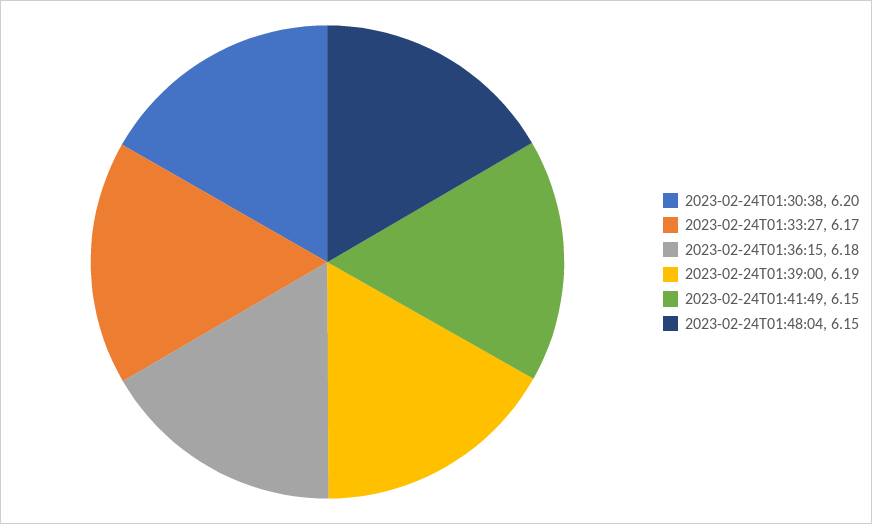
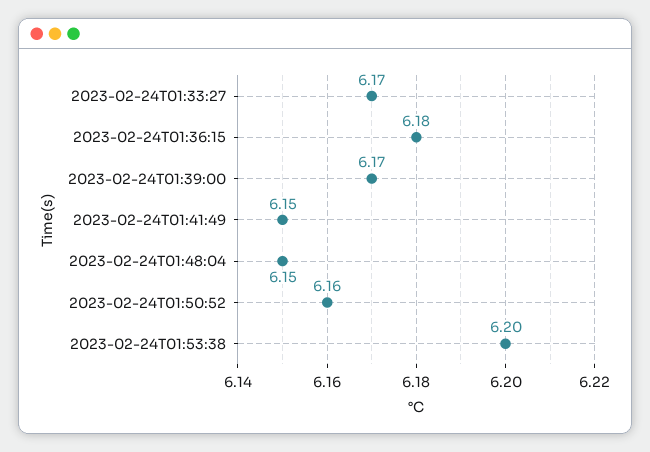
2023-02-24T01:30:38: 6.2 -> none
2023-02-24T01:39:00: 6.19 -> 6.17
2023-02-24T01:50:52: none -> 6.16
2023-02-24T01:53:38: none -> 6.2

